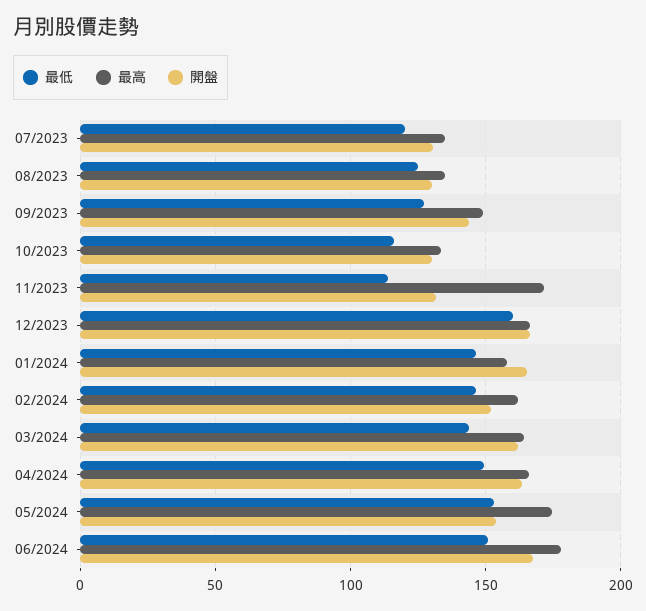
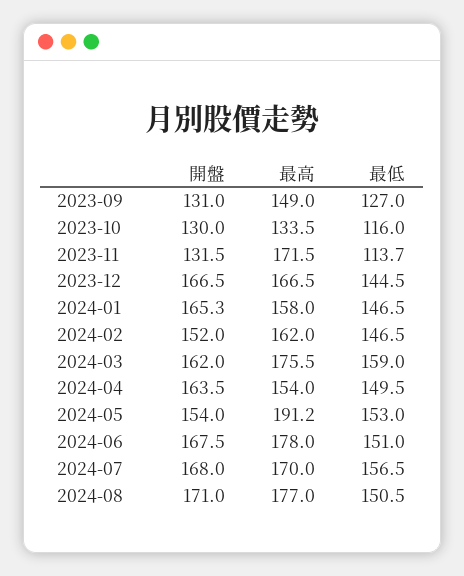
最低, 07/2023: 120 -> none
最高, 07/2023: 135 -> none
開盤, 07/2023: 130 -> none
最低, 08/2023: 125 -> none
最高, 08/2023: 135 -> none
開盤, 08/2023: 130 -> none
開盤, 09/2023: 145 -> 131
最低, 12/2023: 160 -> 144.5
最低, 03/2024: 145 -> 159
最高, 03/2024: 165 -> 175.5
最高, 04/2024: 165 -> 154
最高, 05/2024: 175 -> 191.2
開盤, 2024-07: none -> 168
最高, 2024-07: none -> 170
最低, 2024-07: none -> 156.5
開盤, 2024-08: none -> 171
最高, 2024-08: none -> 177
最低, 2024-08: none -> 150.5

